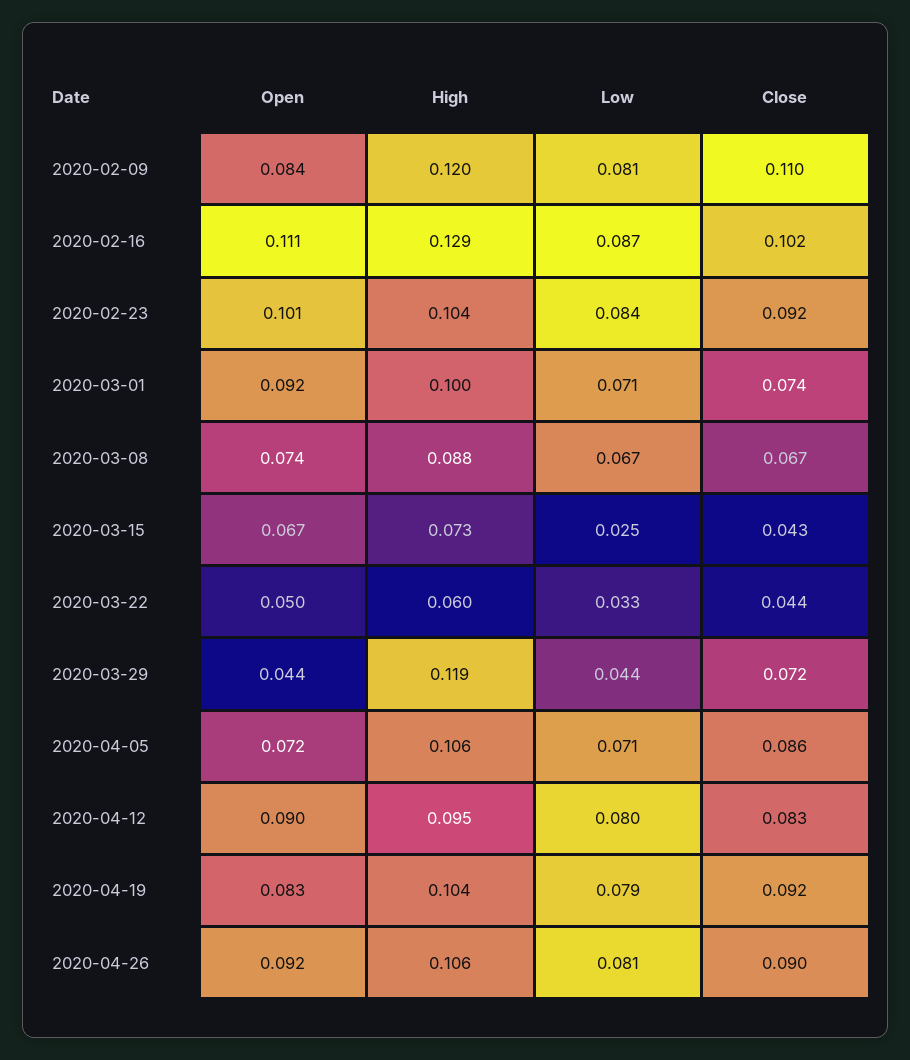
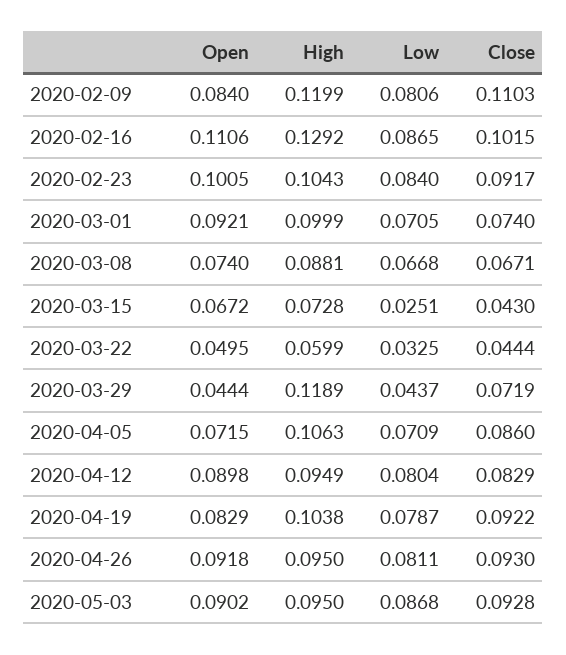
High, 2020-04-26: 0.106 -> 0.095
Close, 2020-04-26: 0.09 -> 0.093
Open, 2020-05-03: none -> 0.0902
High, 2020-05-03: none -> 0.095
Low, 2020-05-03: none -> 0.0868
Close, 2020-05-03: none -> 0.0928

